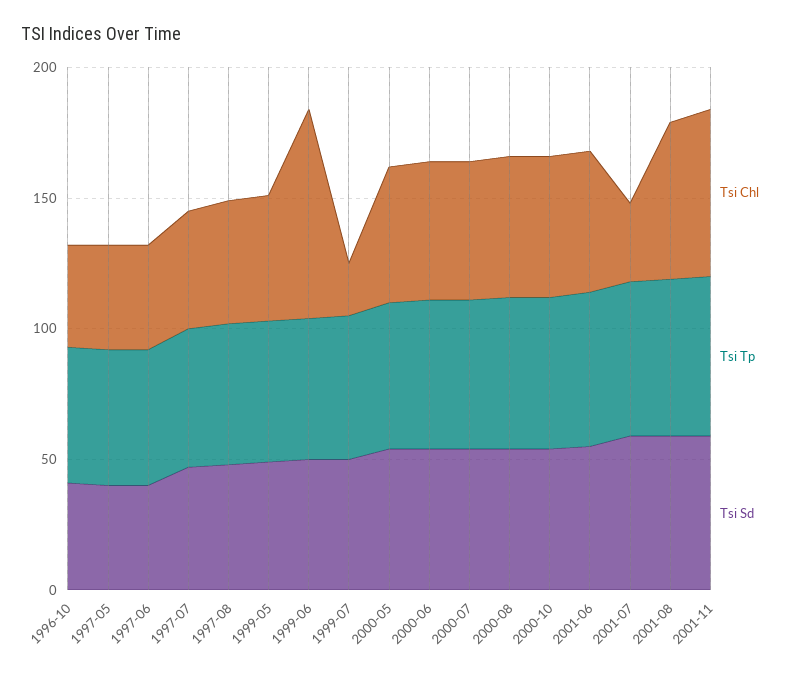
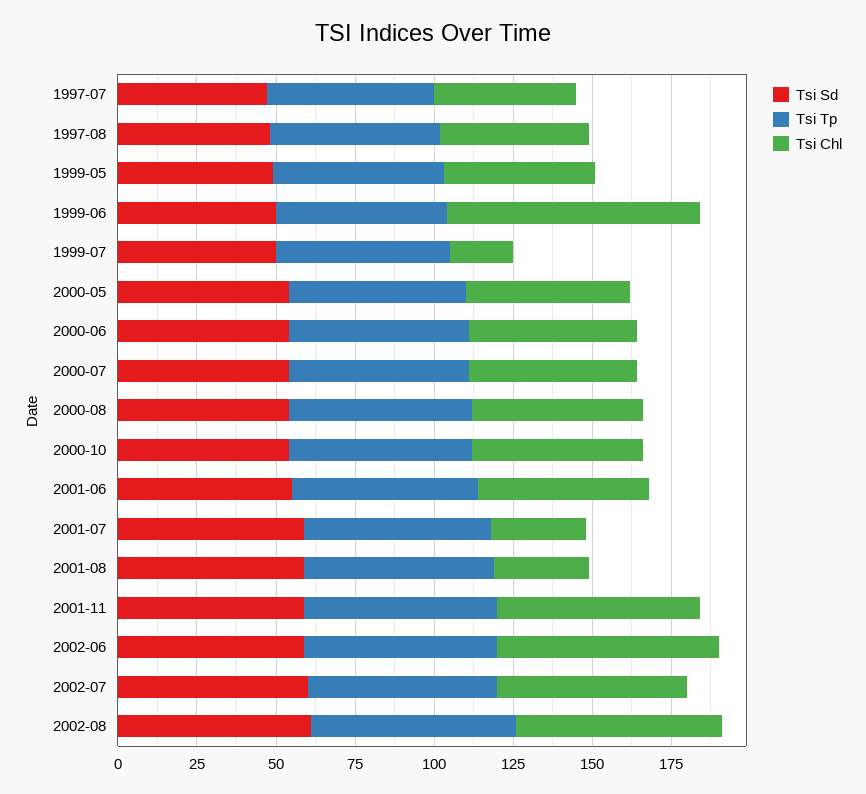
Tsi Chl, 1996-10: 40 -> none
Tsi Tp, 1996-10: 50 -> none
Tsi Sd, 1996-10: 40 -> none
Tsi Chl, 1997-05: 40 -> none
Tsi Tp, 1997-05: 50 -> none
Tsi Sd, 1997-05: 40 -> none
Tsi Chl, 1997-06: 40 -> none
Tsi Tp, 1997-06: 50 -> none
Tsi Sd, 1997-06: 40 -> none
Tsi Chl, 2001-08: 60 -> 30
Tsi Sd, 2002-06: none -> 60
Tsi Tp, 2002-06: none -> 60
Tsi Chl, 2002-06: none -> 70
Tsi Sd, 2002-07: none -> 60
Tsi Tp, 2002-07: none -> 60
Tsi Chl, 2002-07: none -> 60
Tsi Sd, 2002-08: none -> 60
Tsi Tp, 2002-08: none -> 65
Tsi Chl, 2002-08: none -> 65

